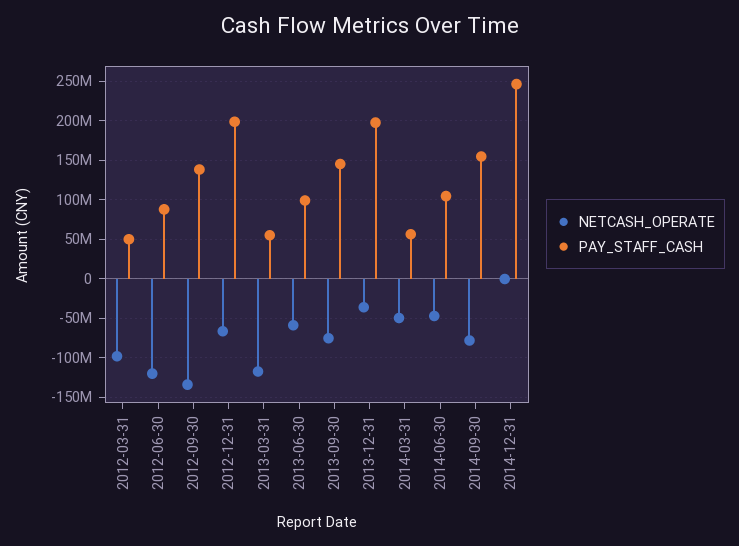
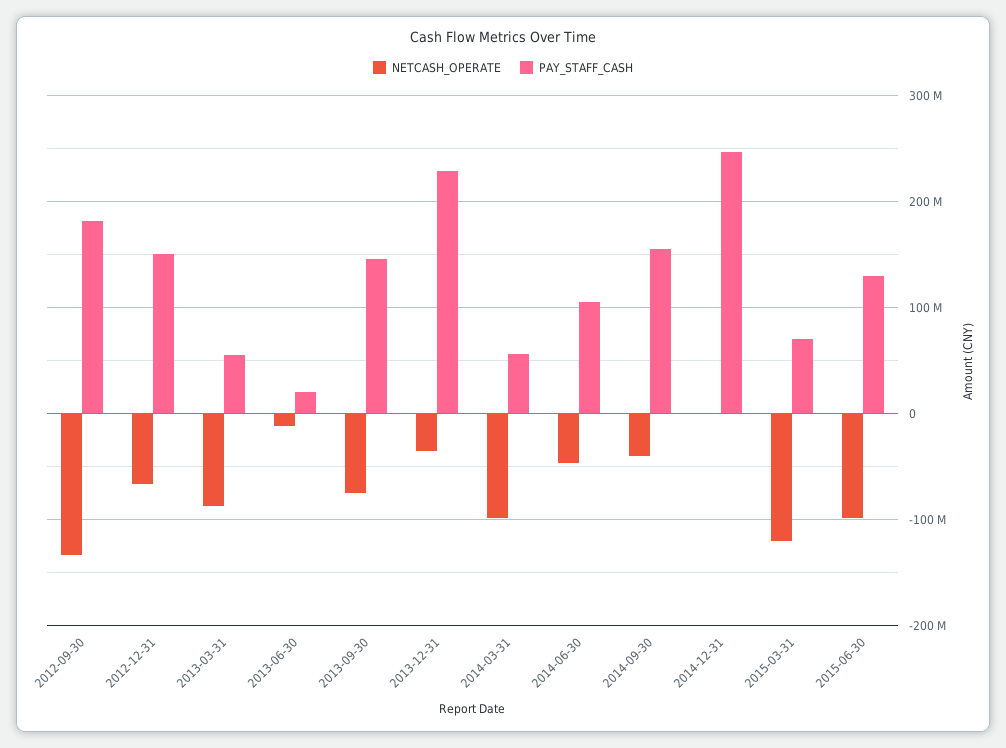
NETCASH_OPERATE, 2012-03-31: -100000000 -> none
PAY_STAFF_CASH, 2012-03-31: 50000000 -> none
NETCASH_OPERATE, 2012-06-30: -120000000 -> none
PAY_STAFF_CASH, 2012-06-30: 90000000 -> none
PAY_STAFF_CASH, 2012-09-30: 140000000 -> 180000000
PAY_STAFF_CASH, 2012-12-31: 200000000 -> 150000000
NETCASH_OPERATE, 2013-03-31: -120000000 -> -90000000
NETCASH_OPERATE, 2013-06-30: -60000000 -> -10000000
PAY_STAFF_CASH, 2013-06-30: 100000000 -> 20000000
PAY_STAFF_CASH, 2013-12-31: 200000000 -> 230000000
NETCASH_OPERATE, 2014-03-31: -50000000 -> -100000000
NETCASH_OPERATE, 2014-09-30: -80000000 -> -40000000
NETCASH_OPERATE, 2015-03-31: none -> -120000000
PAY_STAFF_CASH, 2015-03-31: none -> 70000000
NETCASH_OPERATE, 2015-06-30: none -> -100000000
PAY_STAFF_CASH, 2015-06-30: none -> 130000000

